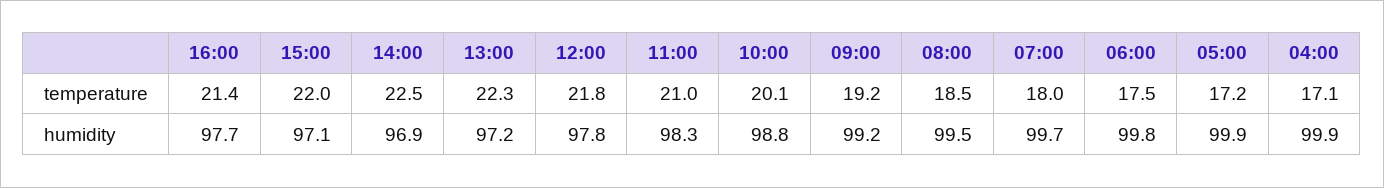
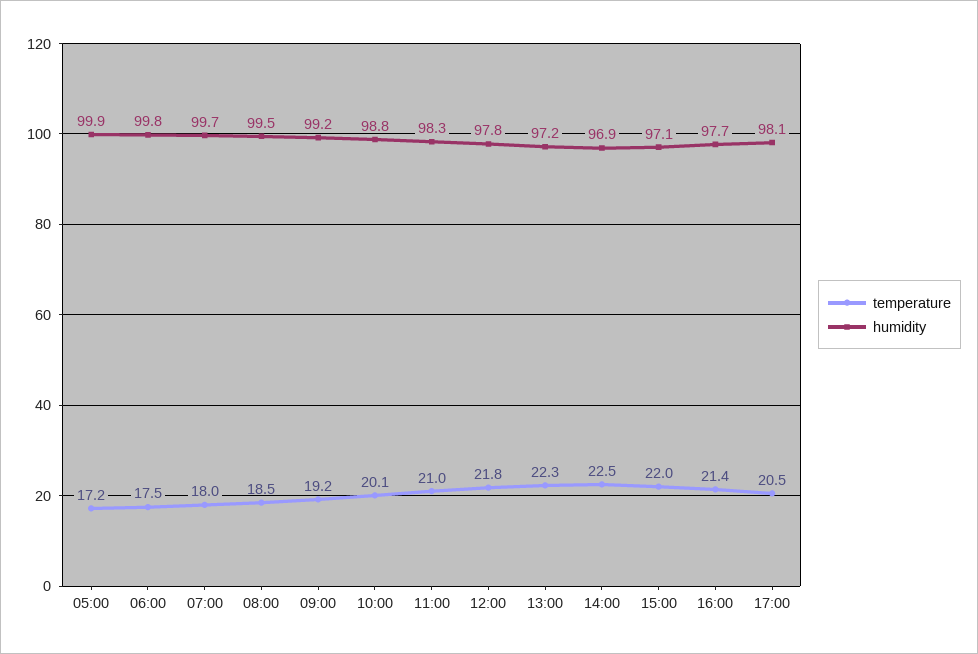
temperature, 04:00: 17.1 -> none
humidity, 04:00: 99.9 -> none
temperature, 17:00: none -> 20.5
humidity, 17:00: none -> 98.1

